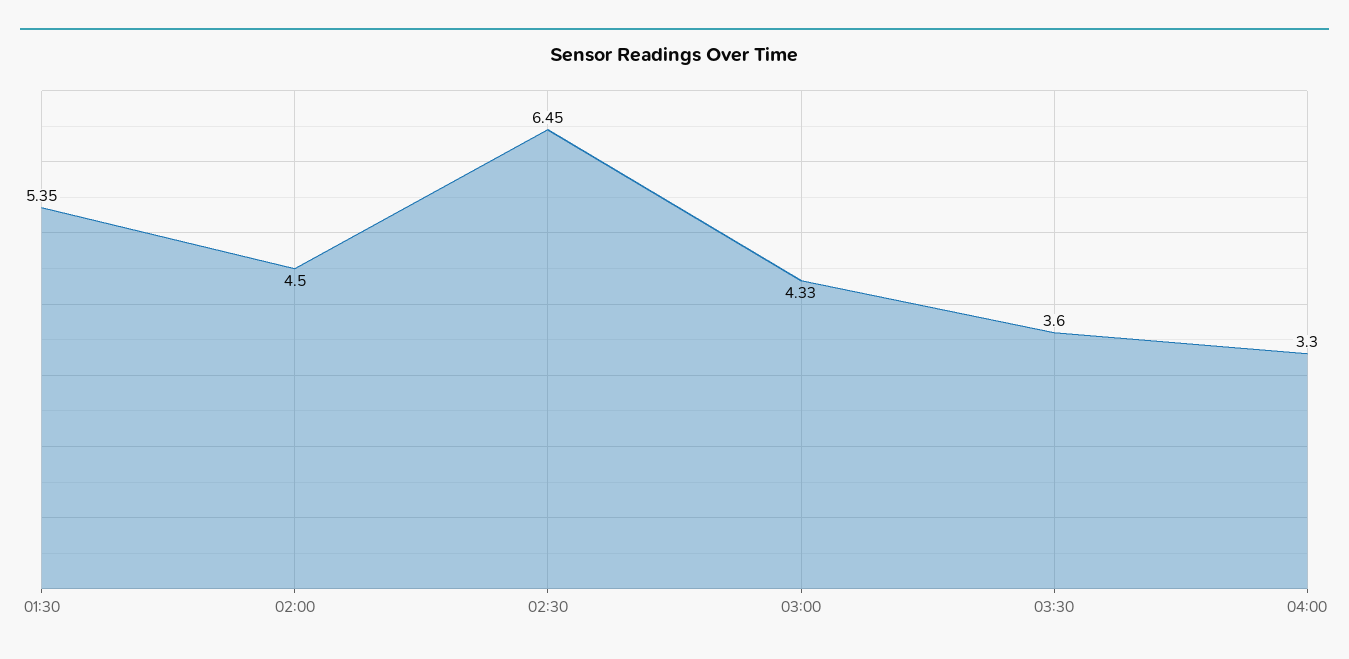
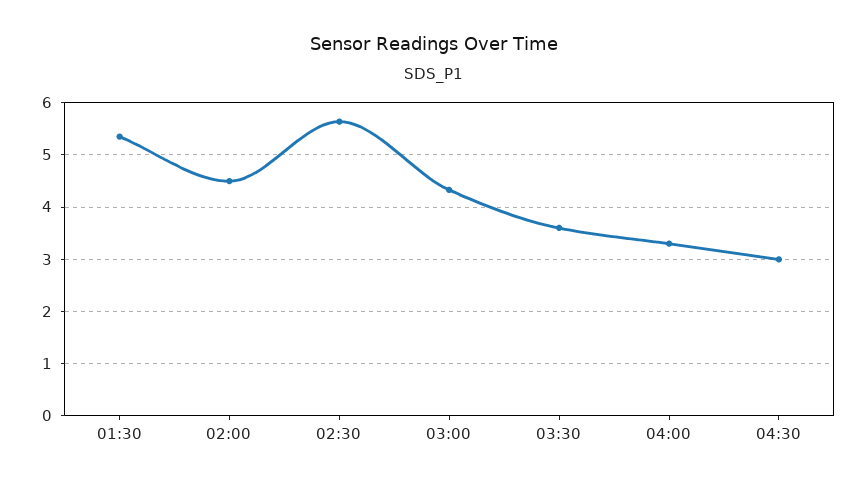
02:30: 6.45 -> 5.6
04:30: none -> 3

